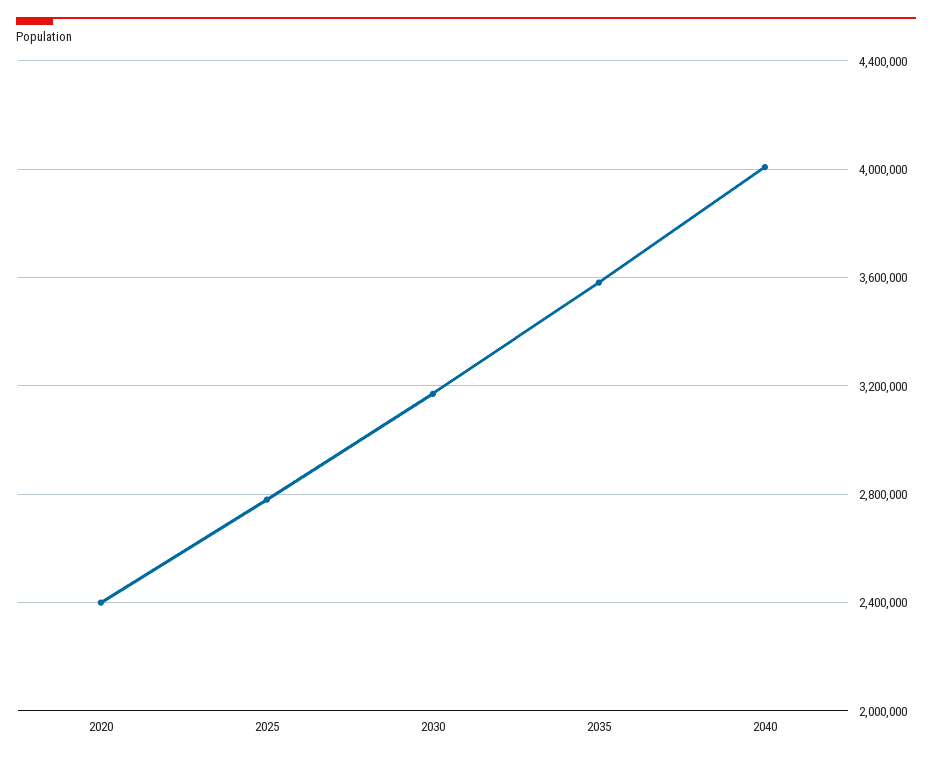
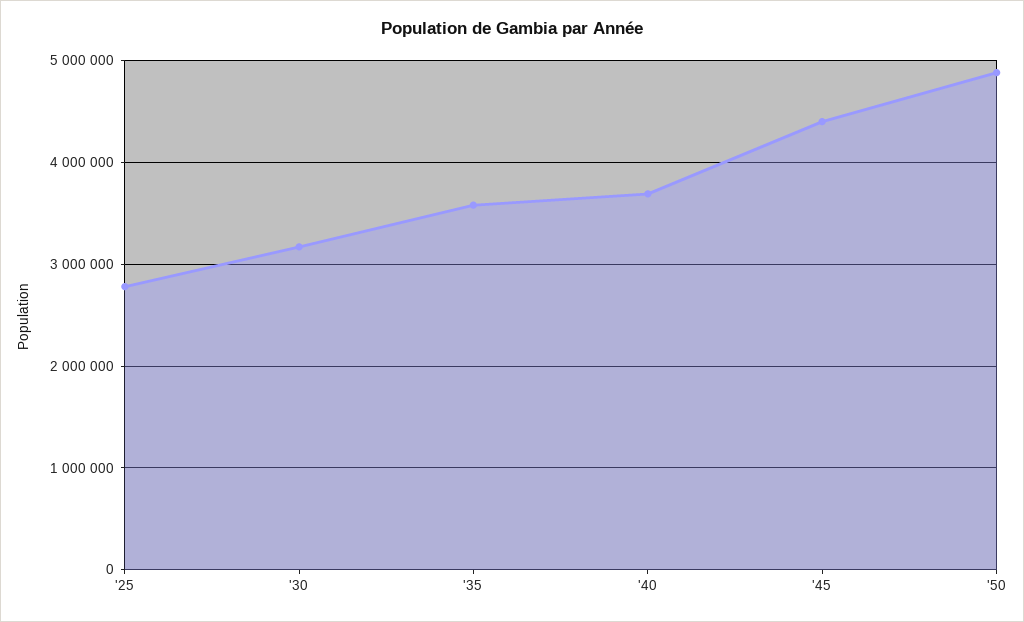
2020: 2400000 -> none
2040: 4000000 -> 3700000
'45: none -> 4400000
'50: none -> 4900000

